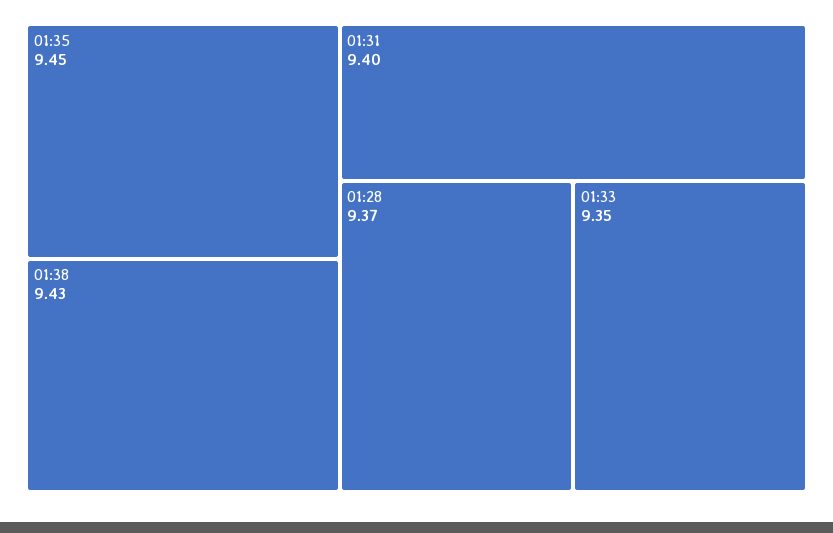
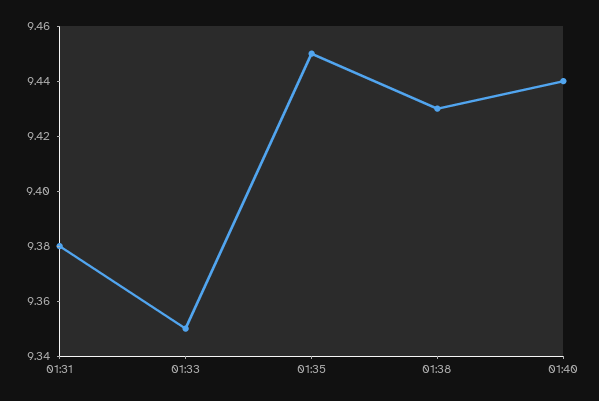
01:31: 9.4 -> 9.38
01:28: 9.37 -> none
01:40: none -> 9.44

